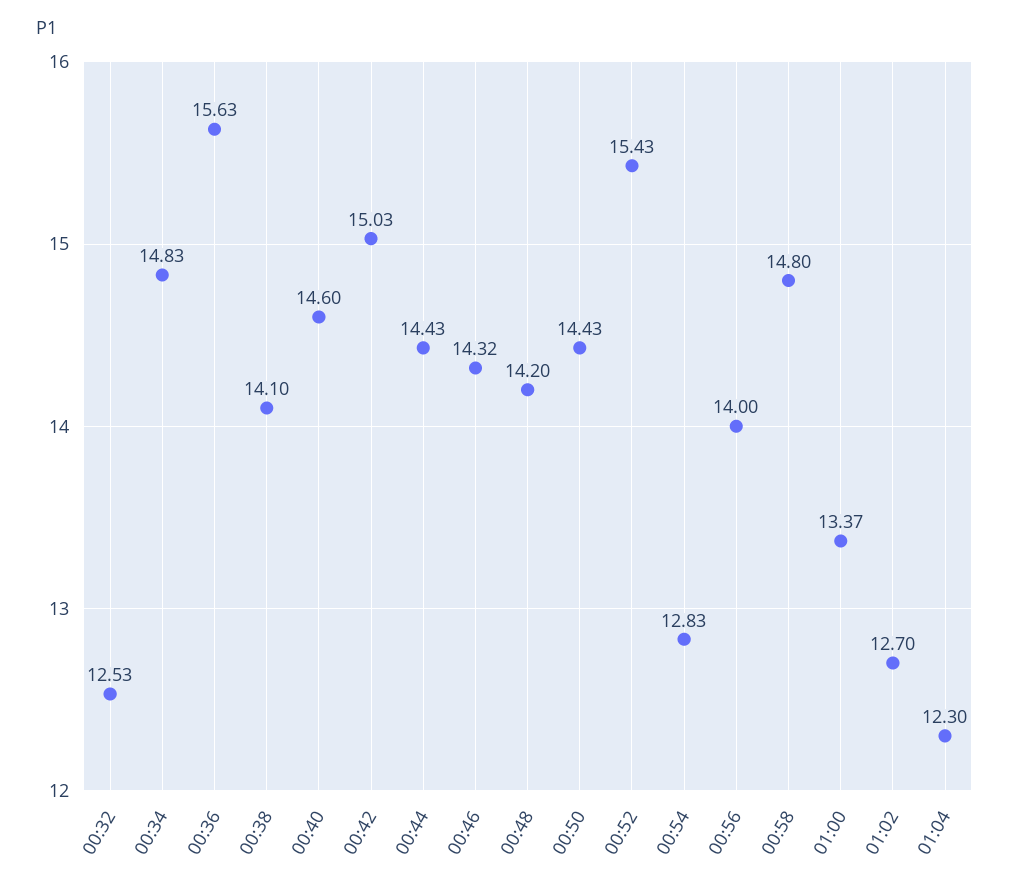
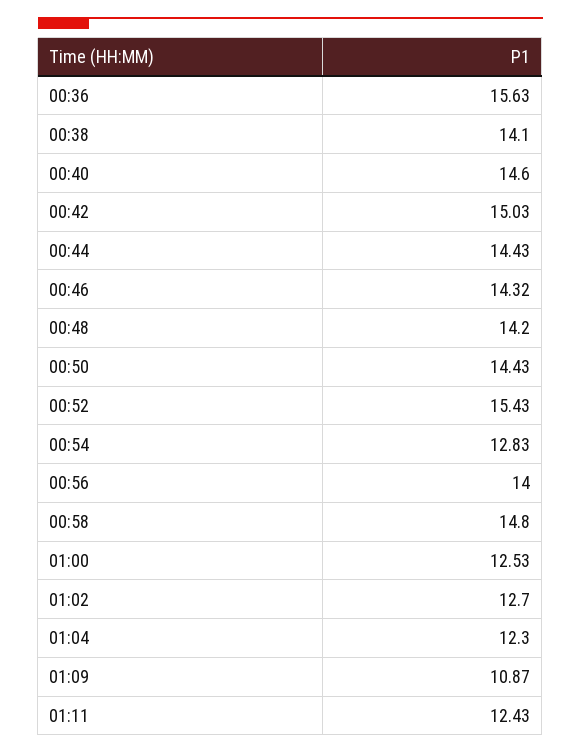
00:32: 12.53 -> none
00:34: 14.83 -> none
01:00: 13.37 -> 12.53
01:09: none -> 10.87
01:11: none -> 12.43

